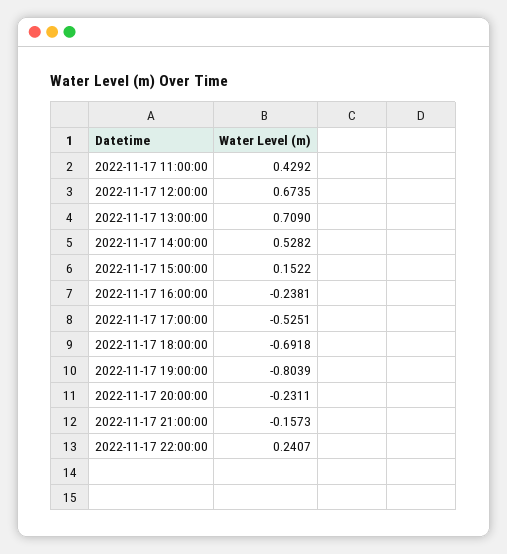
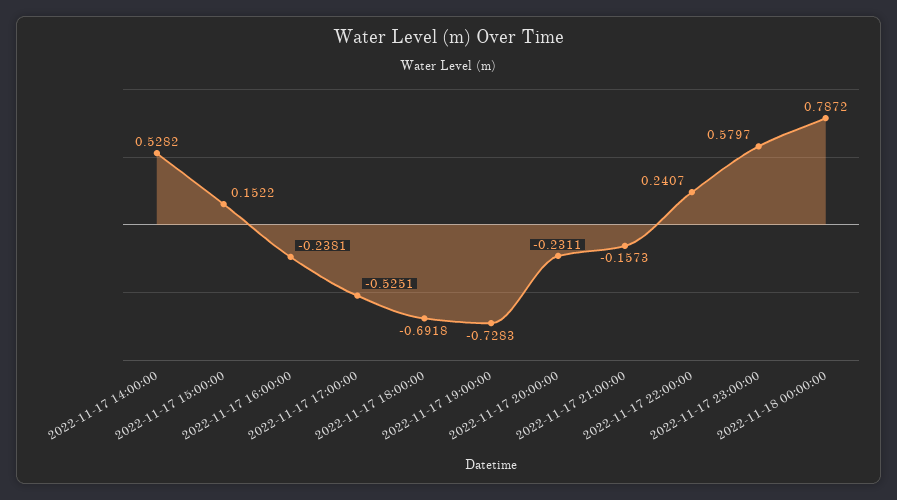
2022-11-17 11:00:00: 0.4292 -> none
2022-11-17 12:00:00: 0.6735 -> none
2022-11-17 13:00:00: 0.709 -> none
2022-11-17 19:00:00: -0.8039 -> -0.7283
2022-11-17 23:00:00: none -> 0.5797
2022-11-18 00:00:00: none -> 0.7872

